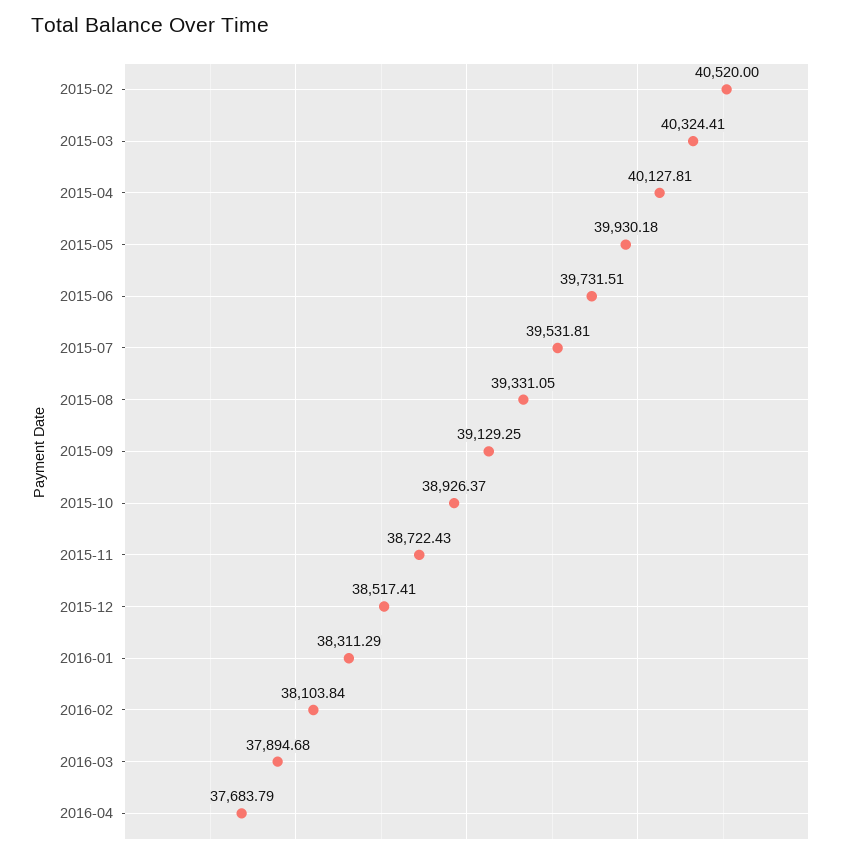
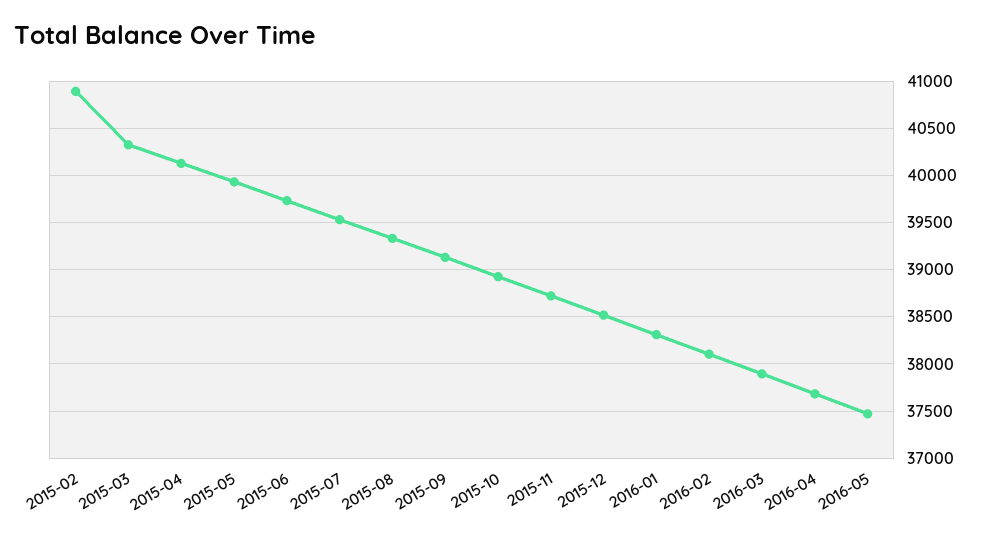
2015-02: 40520 -> 40900
2016-05: none -> 37500

